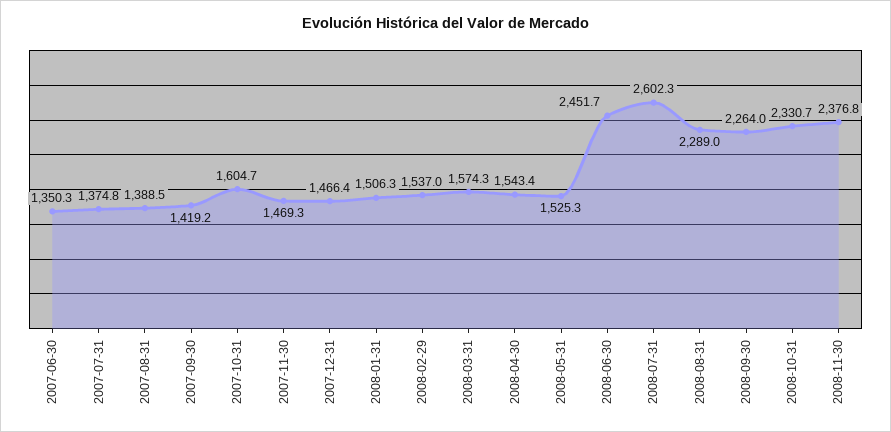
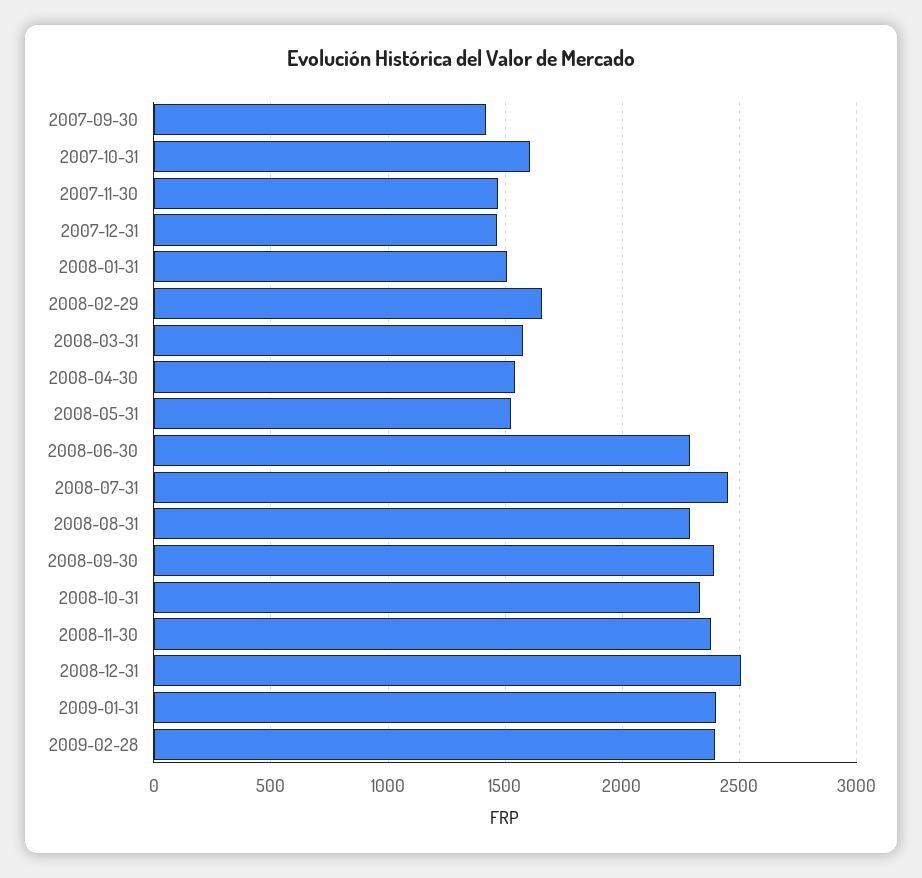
2007-06-30: 1350.3 -> none
2007-07-31: 1374.8 -> none
2007-08-31: 1388.5 -> none
2008-02-29: 1537 -> 1650
2008-06-30: 2451.7 -> 2300
2008-07-31: 2602.3 -> 2450
2008-09-30: 2264 -> 2400
2008-12-31: none -> 2500
2009-01-31: none -> 2400
2009-02-28: none -> 2400

